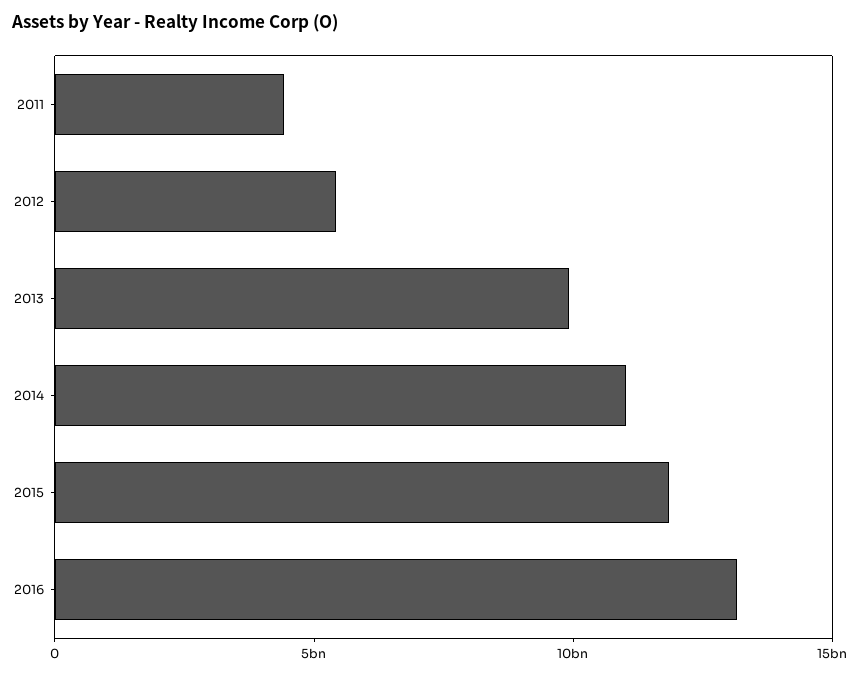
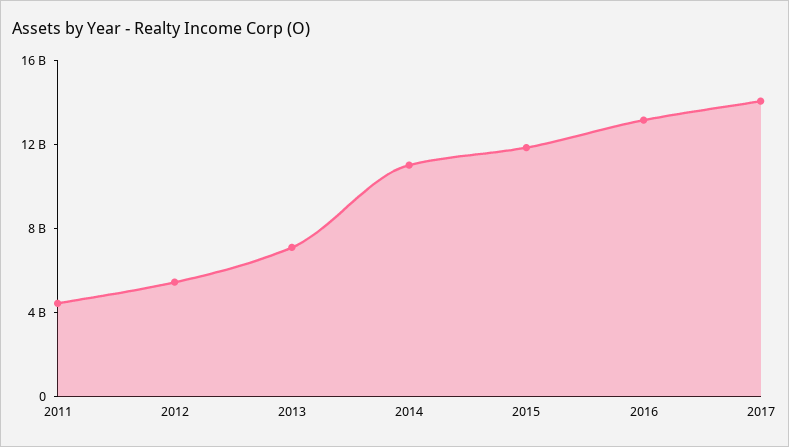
2013: 10000000000 -> 7000000000
2017: none -> 14000000000

